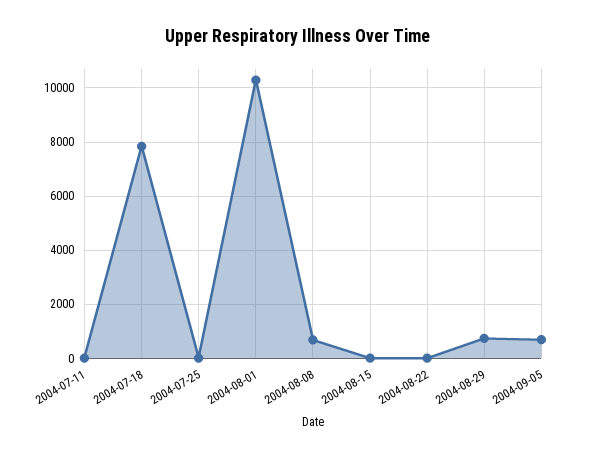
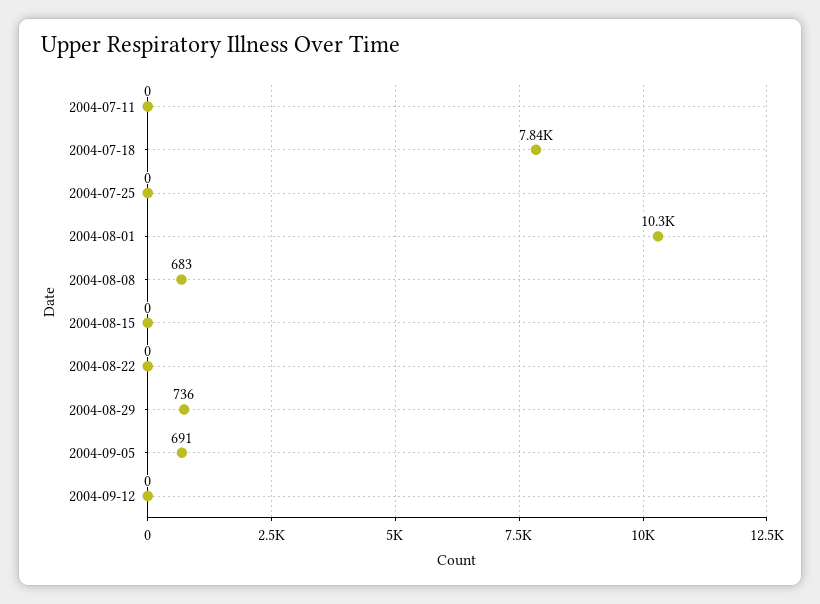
2004-09-12: none -> 0

